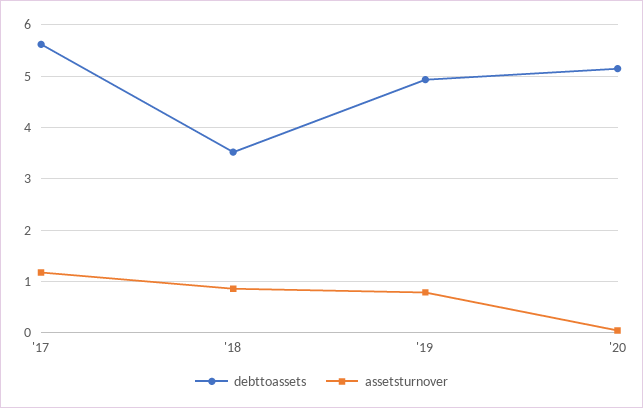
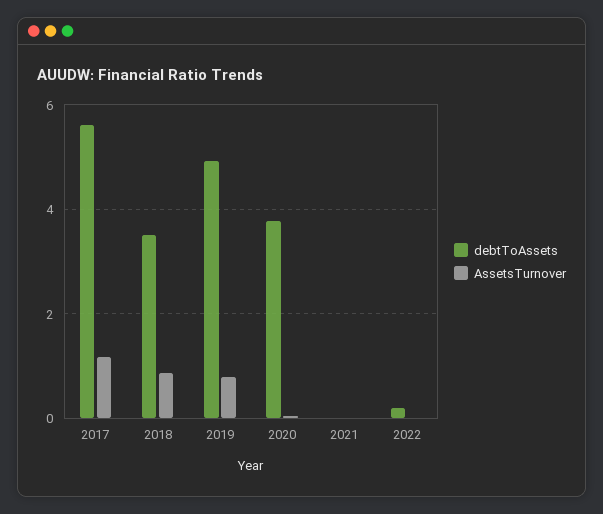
debttoassets, '20: 5.2 -> 3.8
debttoassets, 2021: none -> 0
assetsturnover, 2021: none -> 0
debttoassets, 2022: none -> 0.2
assetsturnover, 2022: none -> 0

